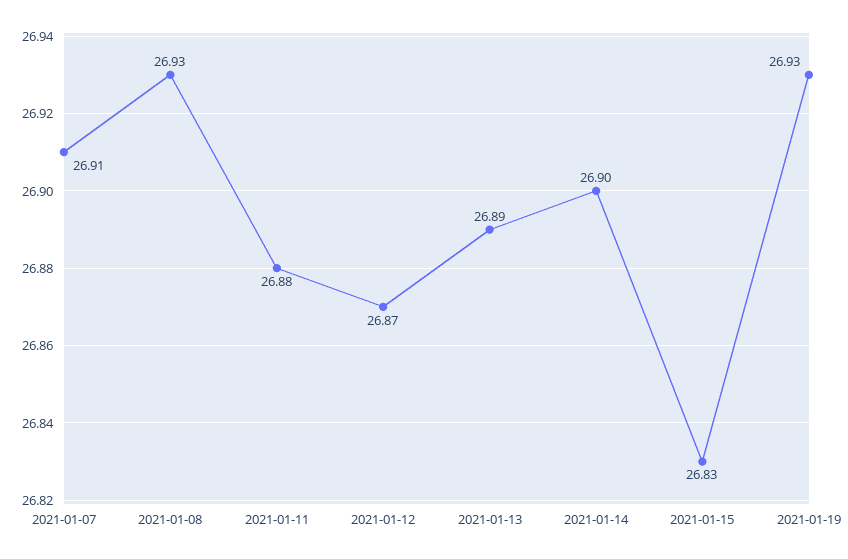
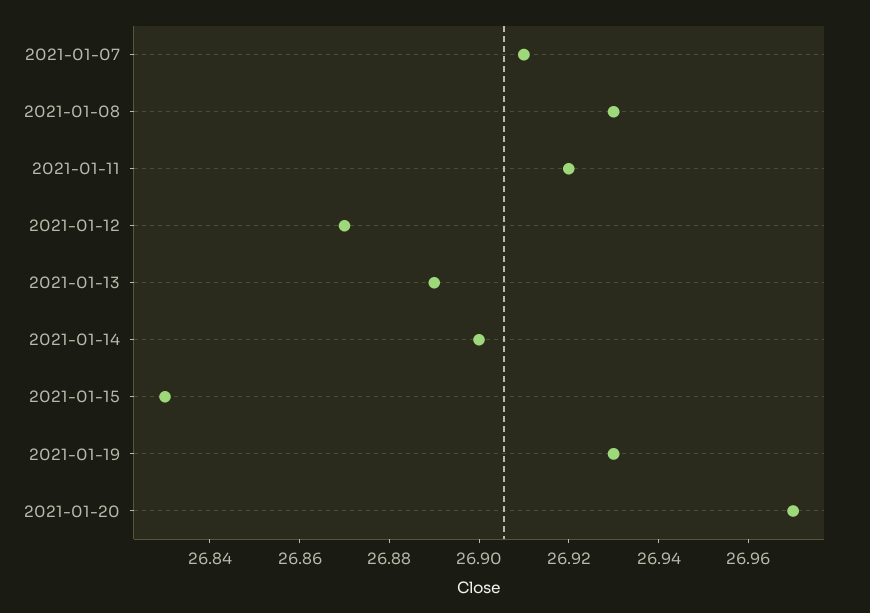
2021-01-11: 26.88 -> 26.92
2021-01-20: none -> 26.97

